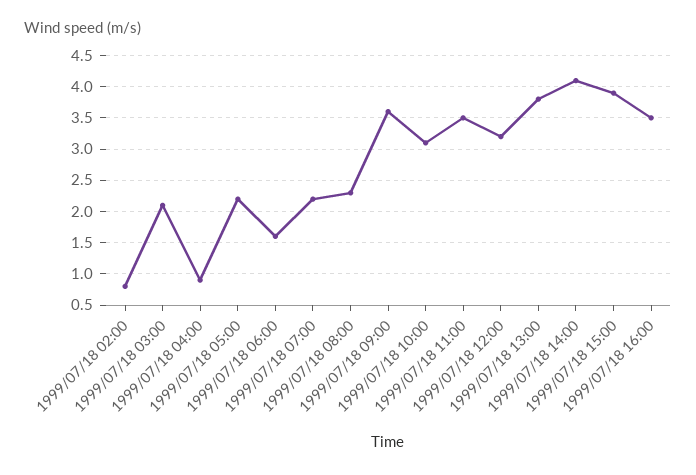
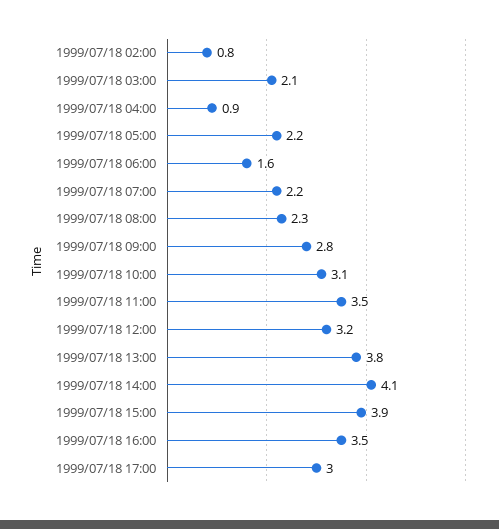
1999/07/18 09:00: 3.6 -> 2.8
1999/07/18 17:00: none -> 3

